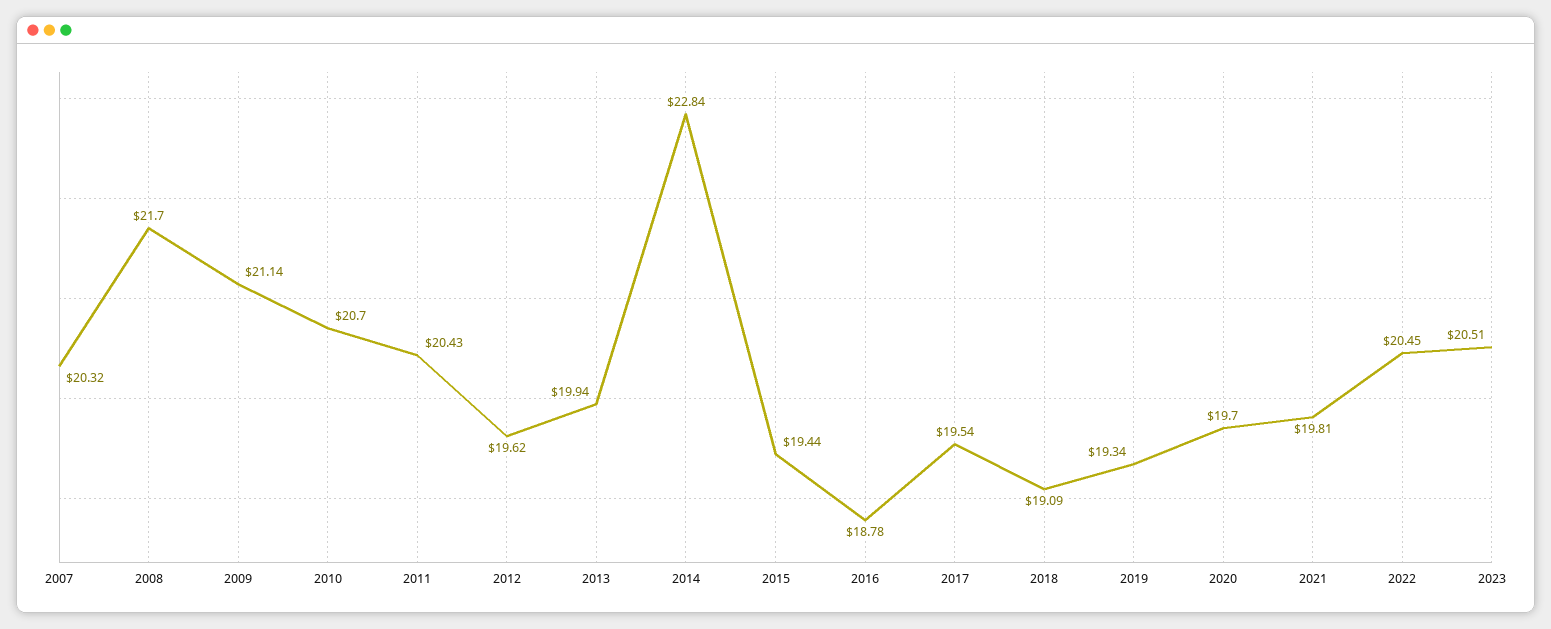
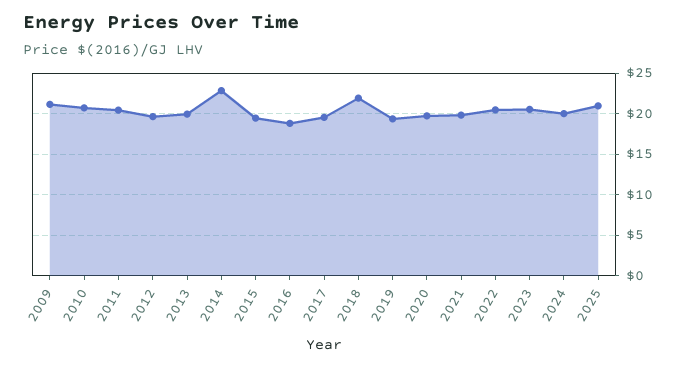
2007: 20.32 -> none
2008: 21.7 -> none
2018: 19.09 -> 22
2024: none -> 20
2025: none -> 21

